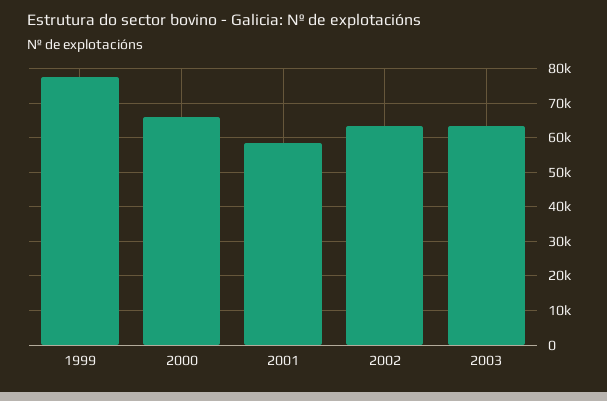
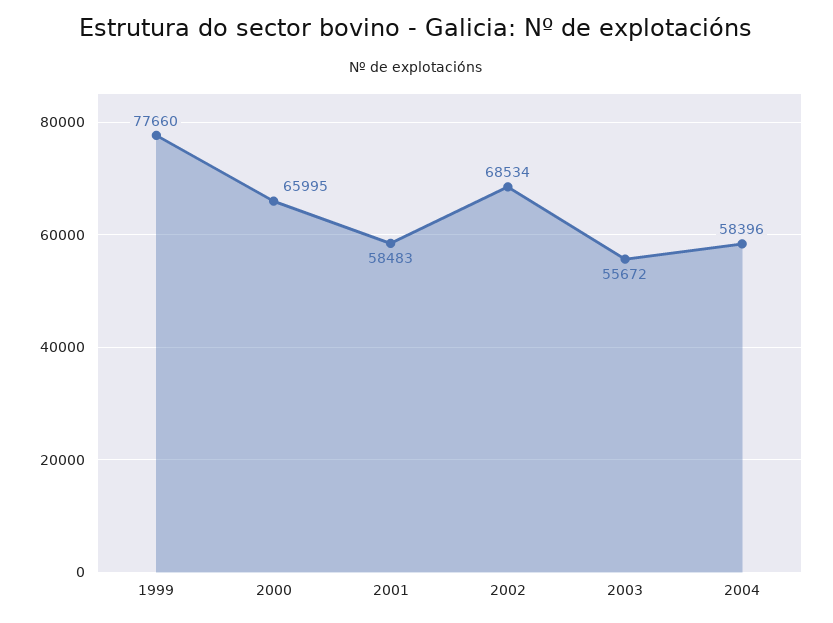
2002: 64000 -> 68534
2003: 64000 -> 55672
2004: none -> 58396

